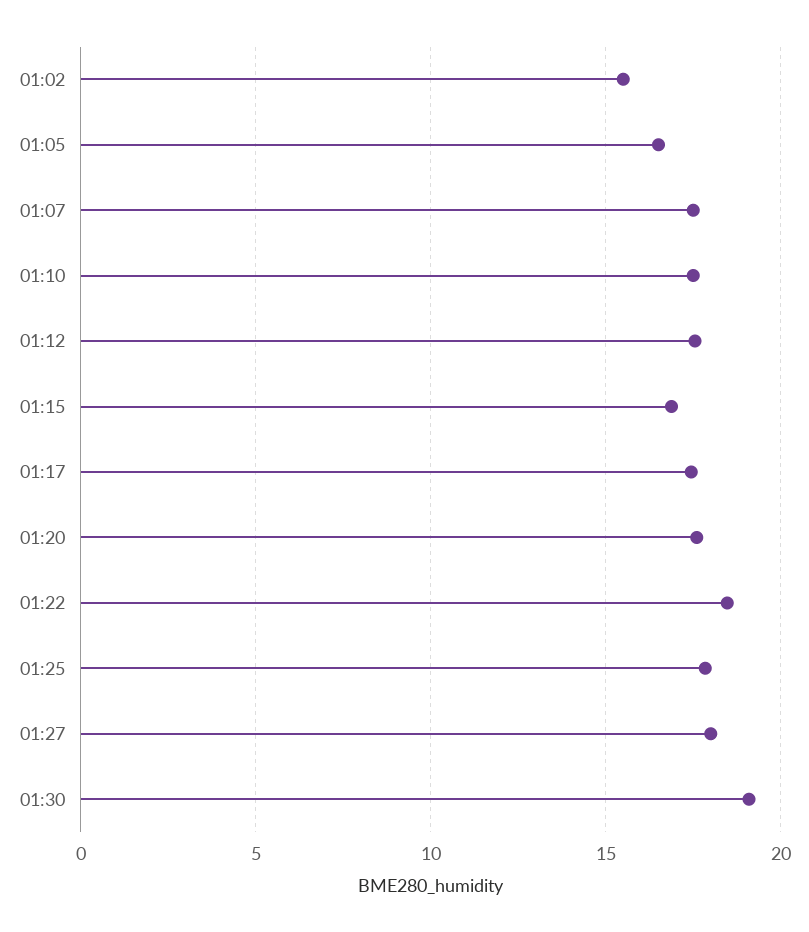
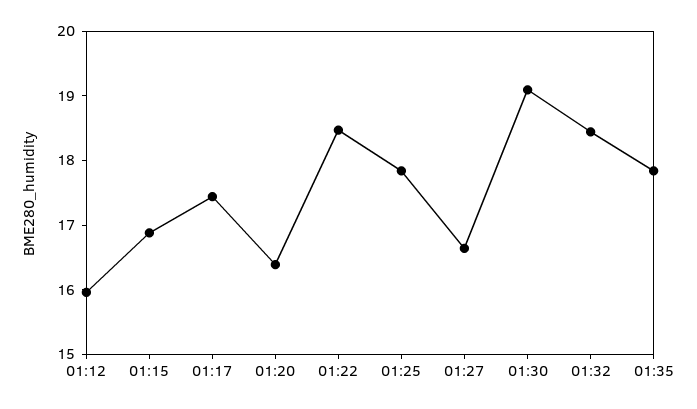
01:02: 15.5 -> none
01:05: 16.5 -> none
01:07: 17.5 -> none
01:10: 17.5 -> none
01:12: 17.5 -> 16
01:20: 17.5 -> 16.4
01:27: 18 -> 16.6
01:32: none -> 18.4
01:35: none -> 17.8

